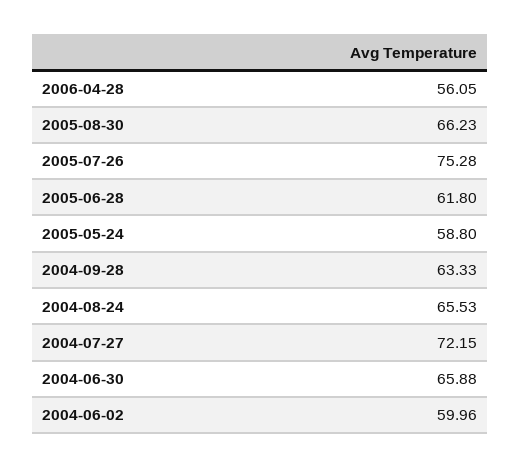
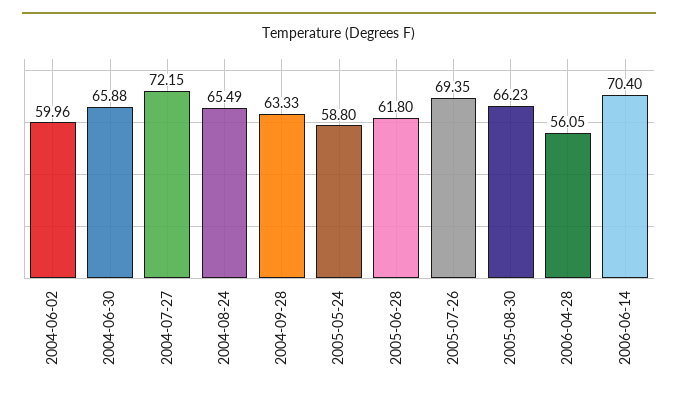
2005-07-26: 75.28 -> 69.35
2004-08-24: 65.53 -> 65.49
2006-06-14: none -> 70.4

